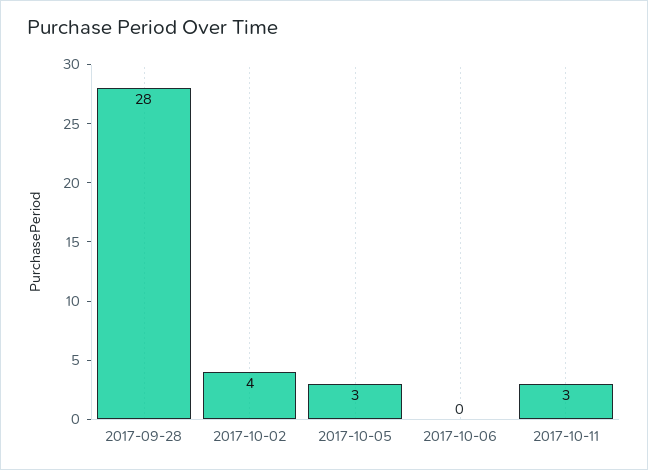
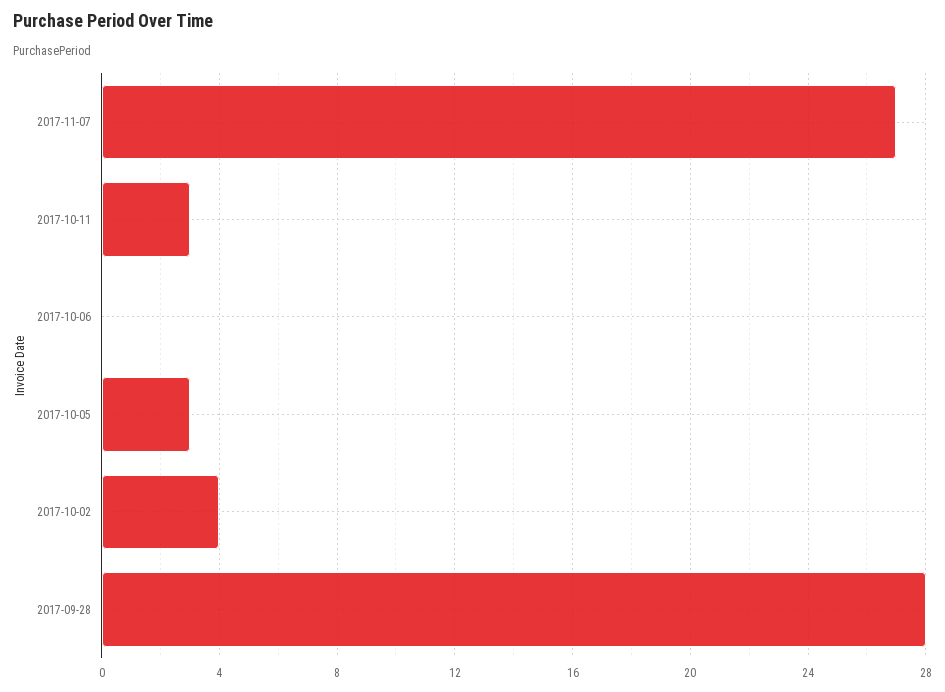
2017-11-07: none -> 27

